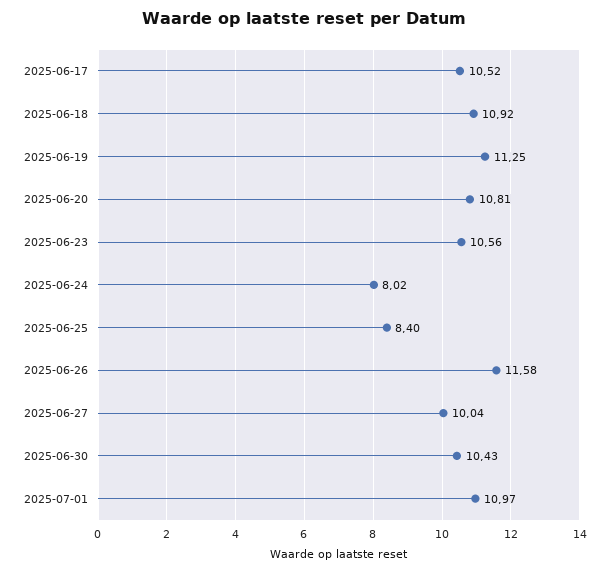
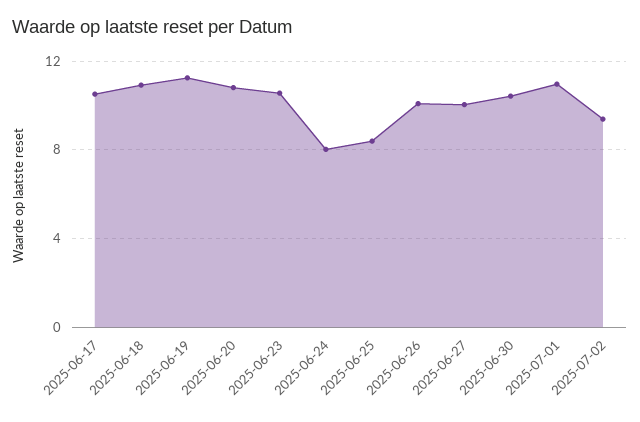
2025-06-26: 11.58 -> 10
2025-07-02: none -> 9.5

